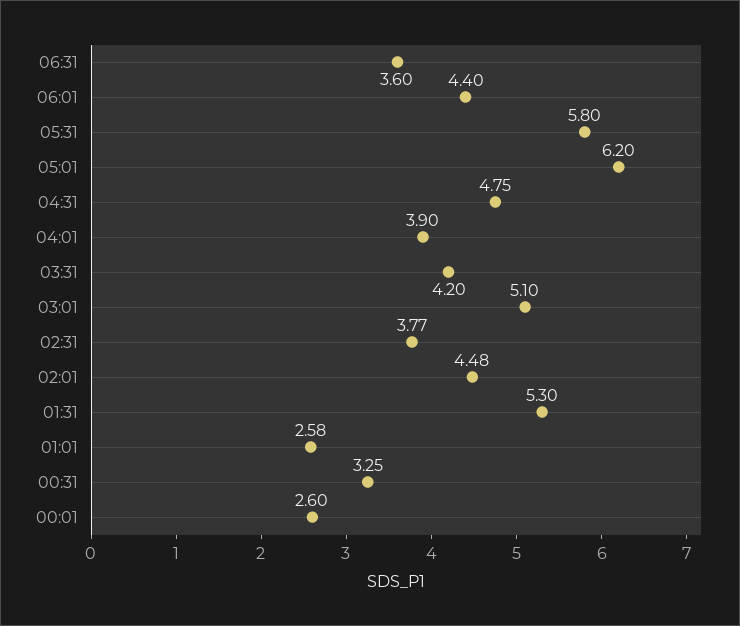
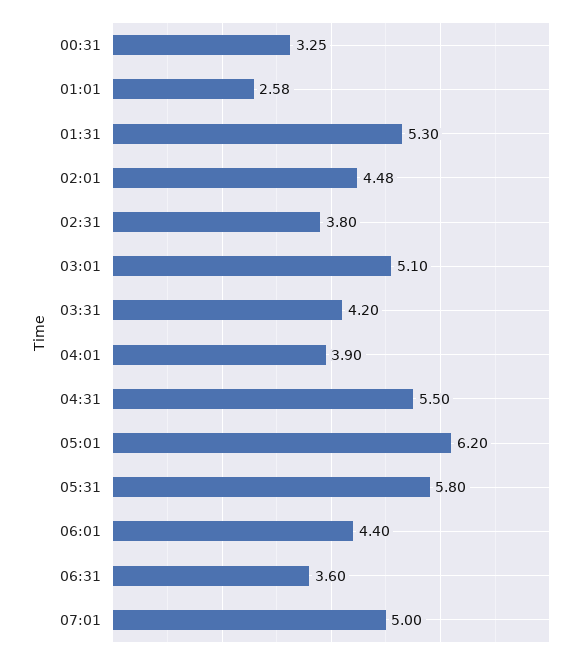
04:31: 4.75 -> 5.5
02:31: 3.77 -> 3.8
00:01: 2.6 -> none
07:01: none -> 5

